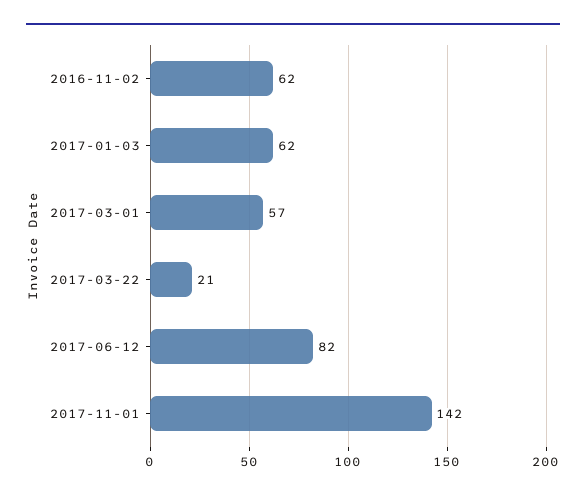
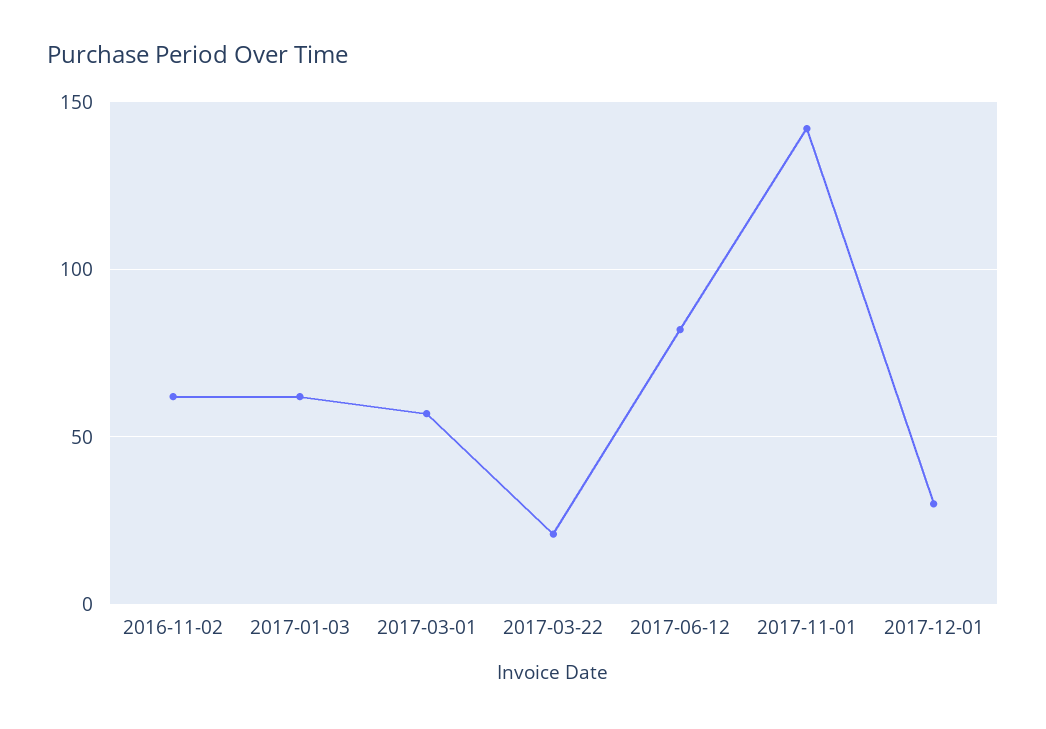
2017-12-01: none -> 30

